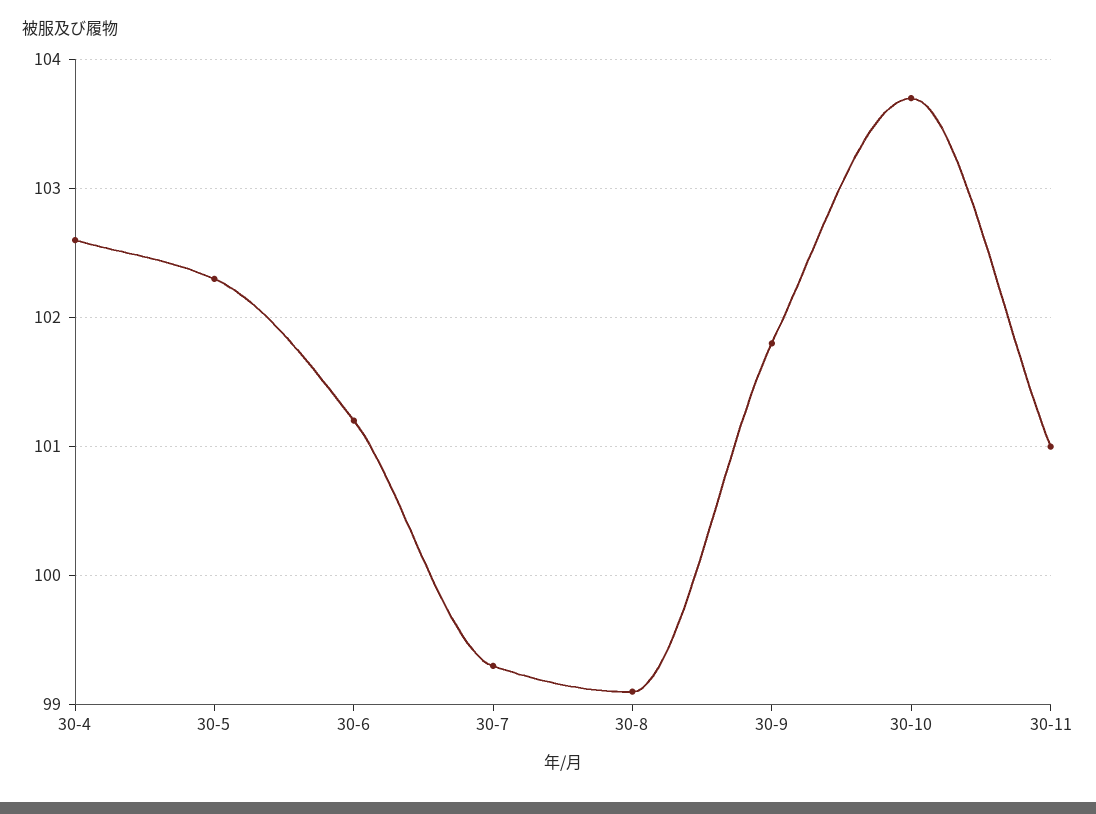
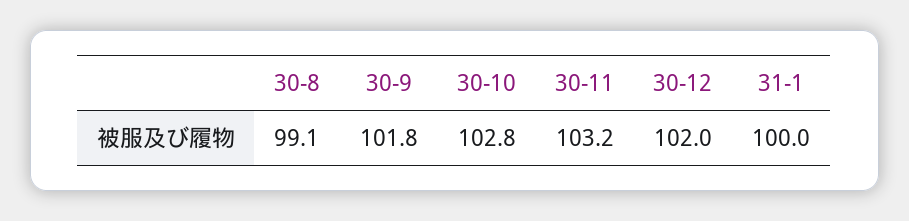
30-4: 102.6 -> none
30-5: 102.3 -> none
30-6: 101.2 -> none
30-7: 99.3 -> none
30-10: 103.7 -> 102.8
30-11: 101 -> 103.2
30-12: none -> 102
31-1: none -> 100

